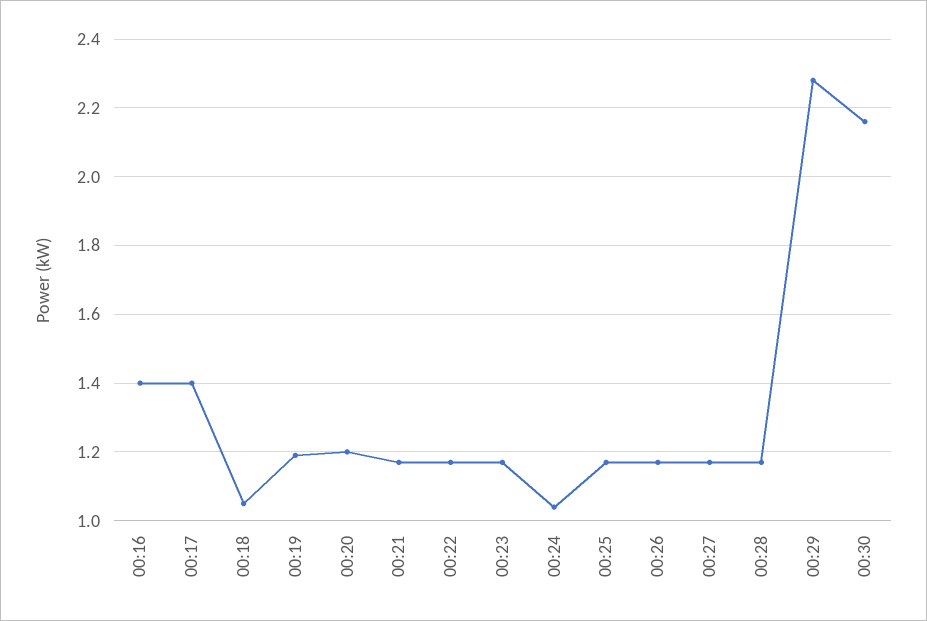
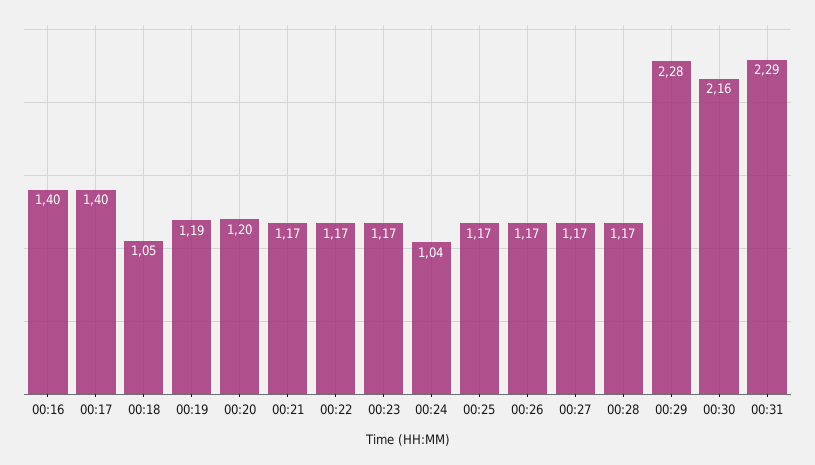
00:31: none -> 2.29

